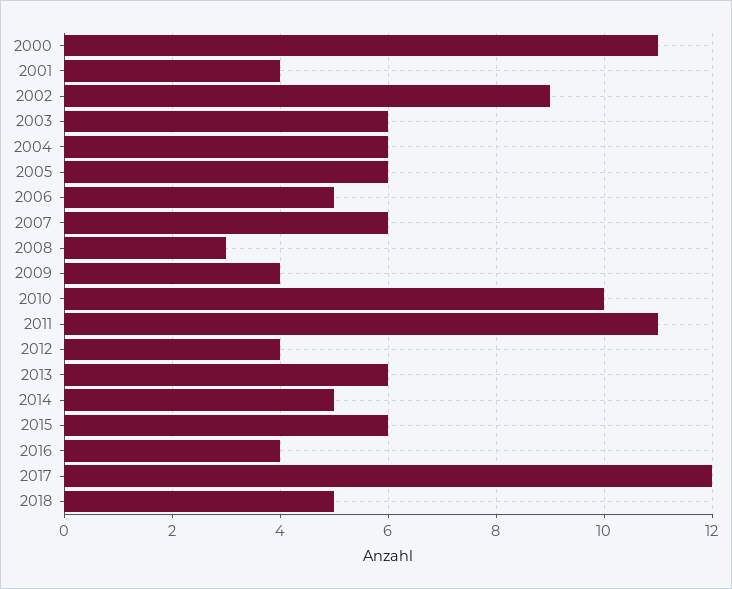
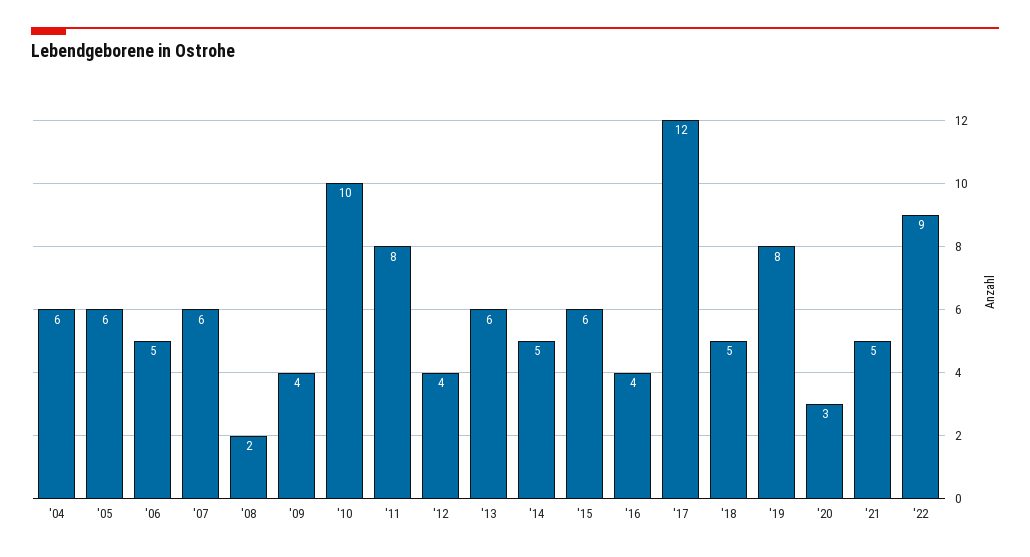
2000: 11 -> none
2001: 4 -> none
2002: 9 -> none
2003: 6 -> none
2008: 3 -> 2
2011: 11 -> 8
'19: none -> 8
'20: none -> 3
'21: none -> 5
'22: none -> 9

